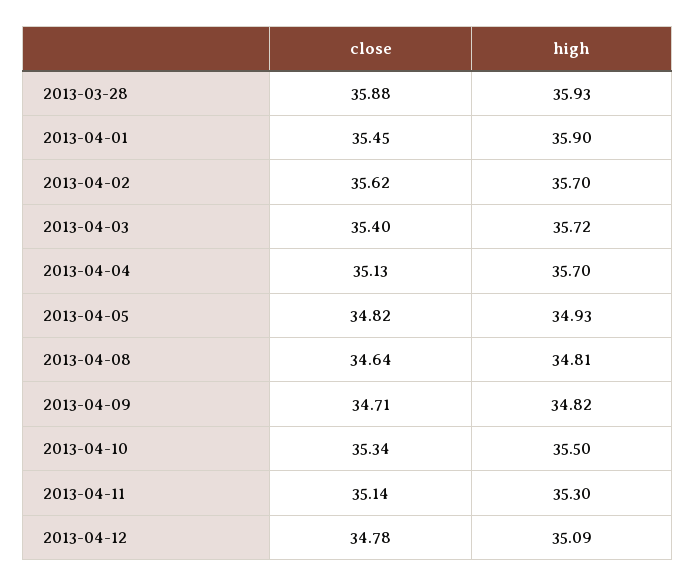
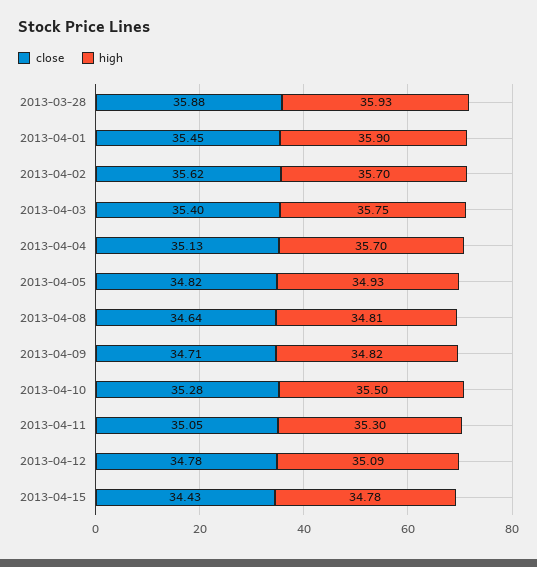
high, 2013-04-03: 35.72 -> 35.75
close, 2013-04-10: 35.34 -> 35.28
close, 2013-04-11: 35.14 -> 35.05
close, 2013-04-15: none -> 34.43
high, 2013-04-15: none -> 34.78

